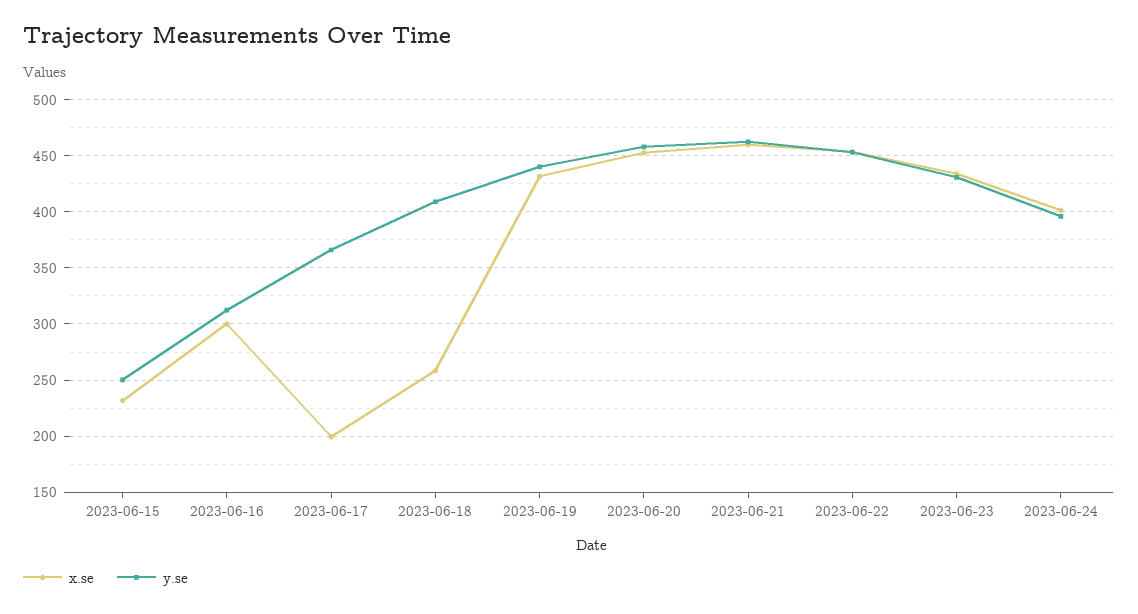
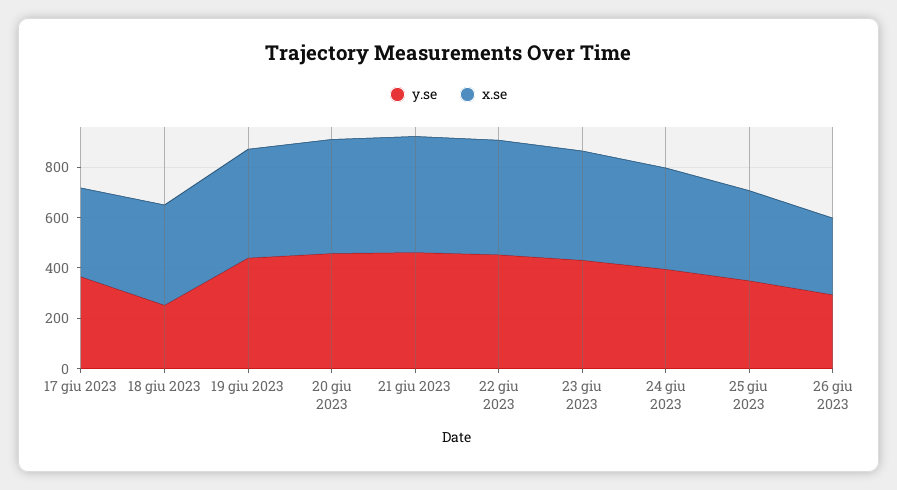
x.se, 2023-06-15: 230 -> none
y.se, 2023-06-15: 250 -> none
x.se, 2023-06-16: 300 -> none
y.se, 2023-06-16: 310 -> none
x.se, 2023-06-17: 200 -> 350
x.se, 2023-06-18: 260 -> 400
y.se, 2023-06-18: 410 -> 250
y.se, 25 giu 2023: none -> 350
x.se, 25 giu 2023: none -> 350
y.se, 26 giu 2023: none -> 300
x.se, 26 giu 2023: none -> 300

